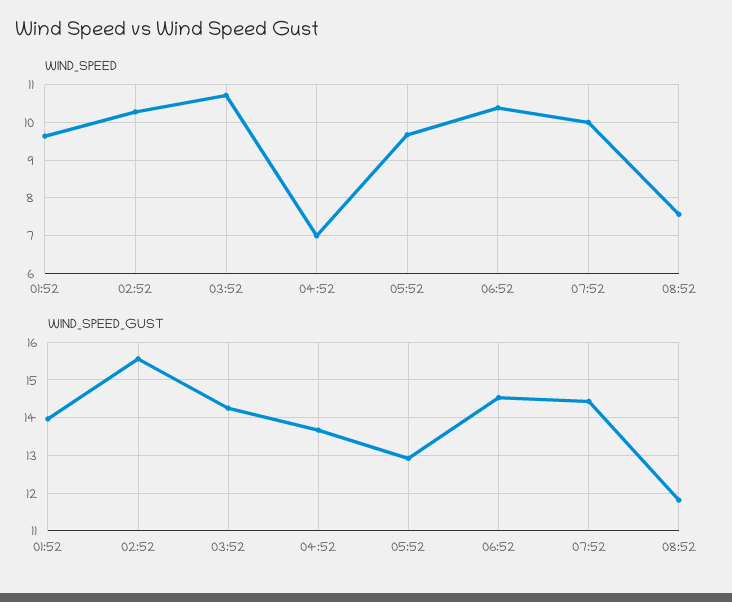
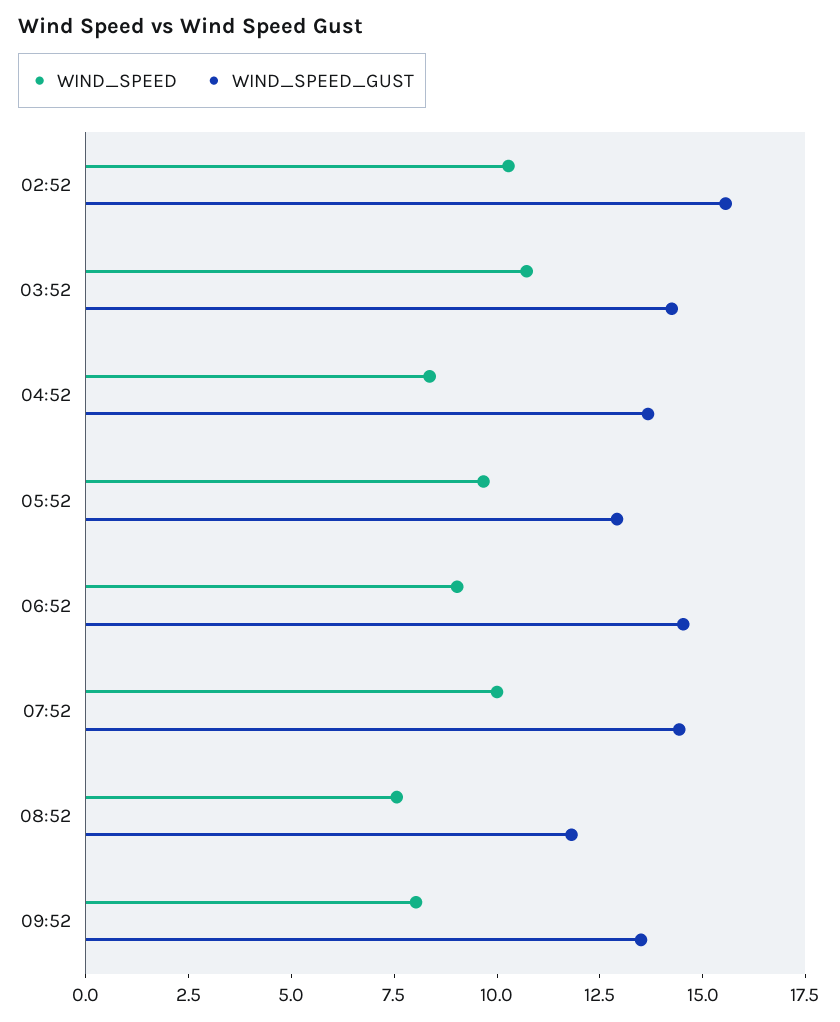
WIND_SPEED, 01:52: 9.6 -> none
WIND_SPEED, 04:52: 7 -> 8.5
WIND_SPEED, 06:52: 10.4 -> 9
WIND_SPEED_GUST, 01:52: 14 -> none
WIND_SPEED, 09:52: none -> 8
WIND_SPEED_GUST, 09:52: none -> 13.5

